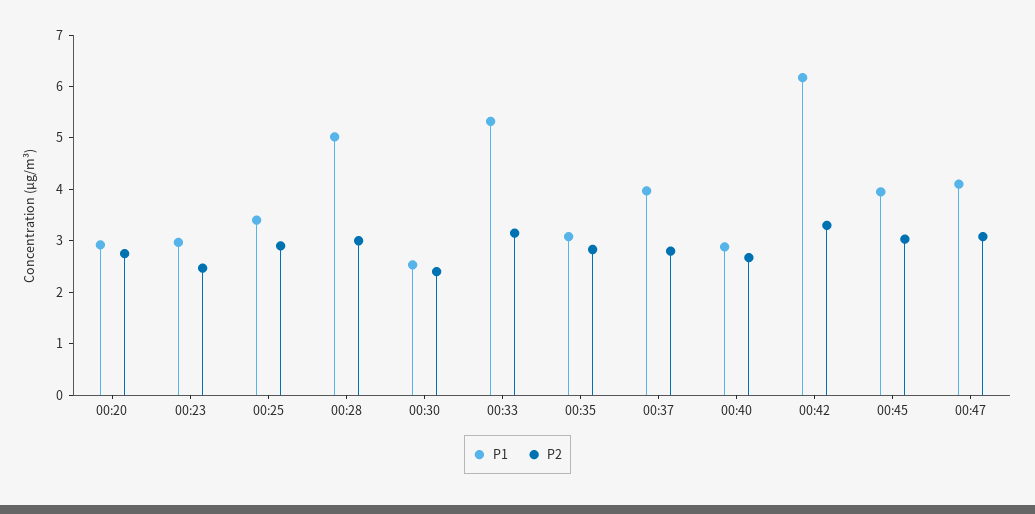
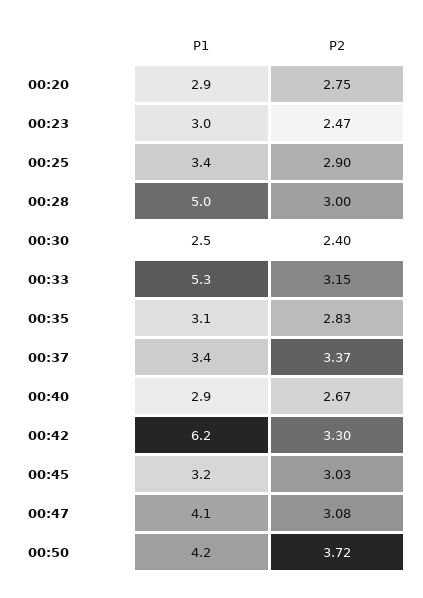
P1, 00:37: 4 -> 3.4
P2, 00:37: 2.8 -> 3.37
P1, 00:45: 4 -> 3.2
P1, 00:50: none -> 4.2
P2, 00:50: none -> 3.72

